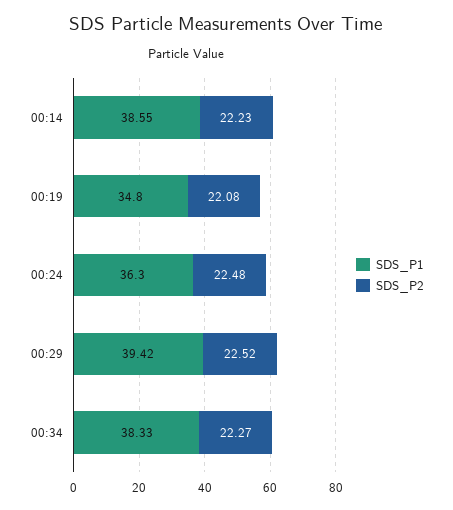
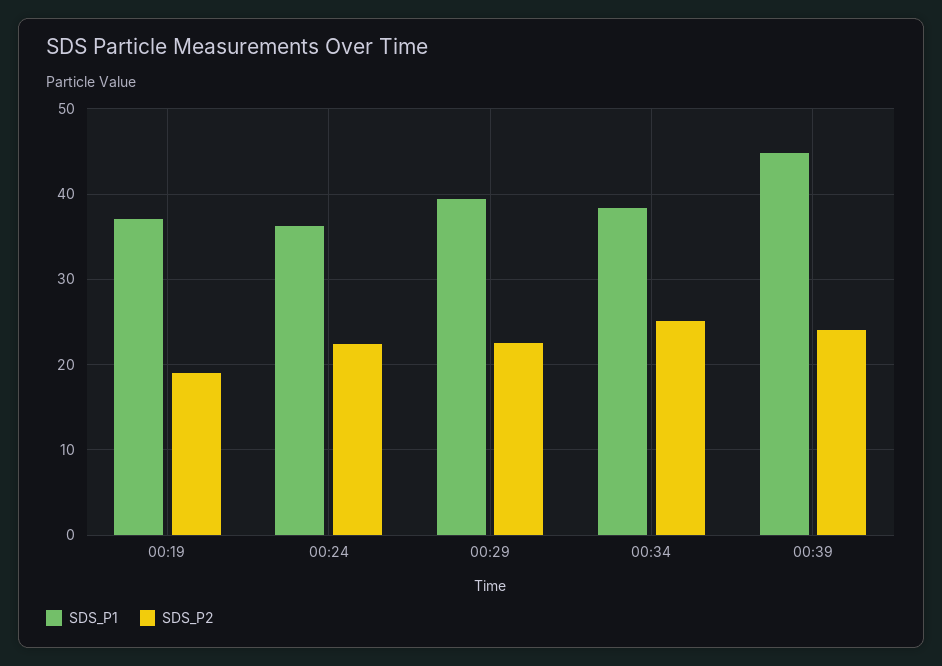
SDS_P1, 00:14: 38.55 -> none
SDS_P2, 00:14: 22.23 -> none
SDS_P1, 00:19: 34.8 -> 37
SDS_P2, 00:19: 22.08 -> 19
SDS_P2, 00:34: 22.27 -> 25
SDS_P1, 00:39: none -> 45
SDS_P2, 00:39: none -> 24

